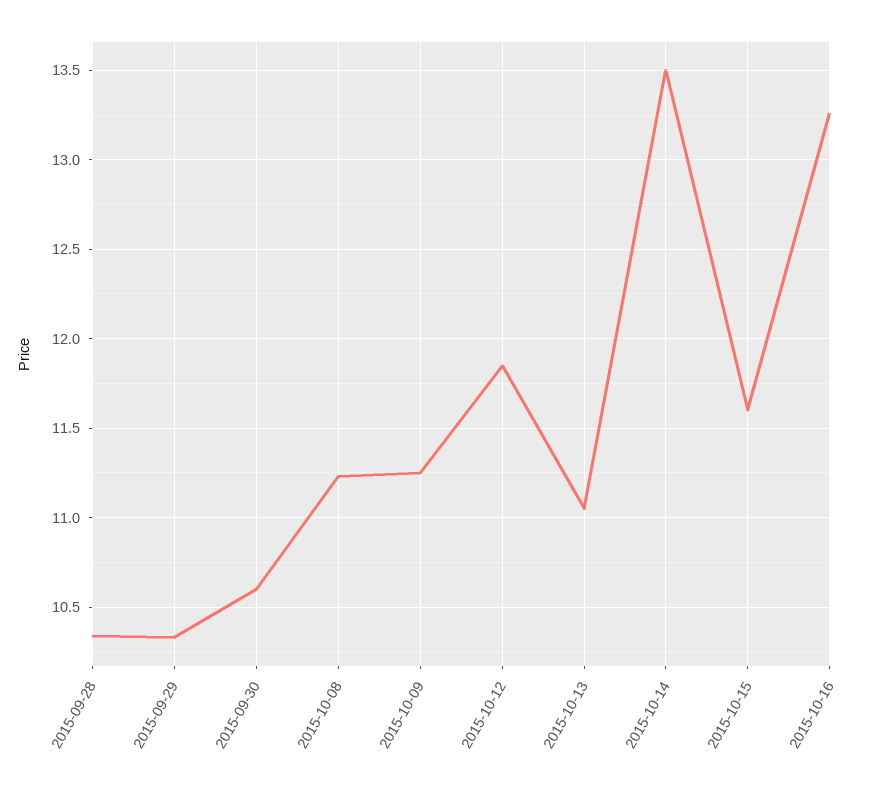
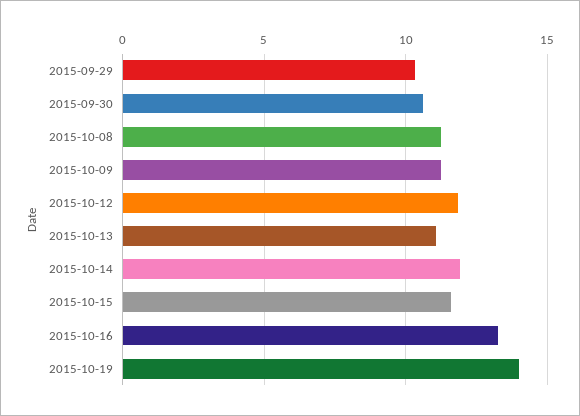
2015-09-28: 10.35 -> none
2015-10-14: 13.5 -> 12
2015-10-19: none -> 14

